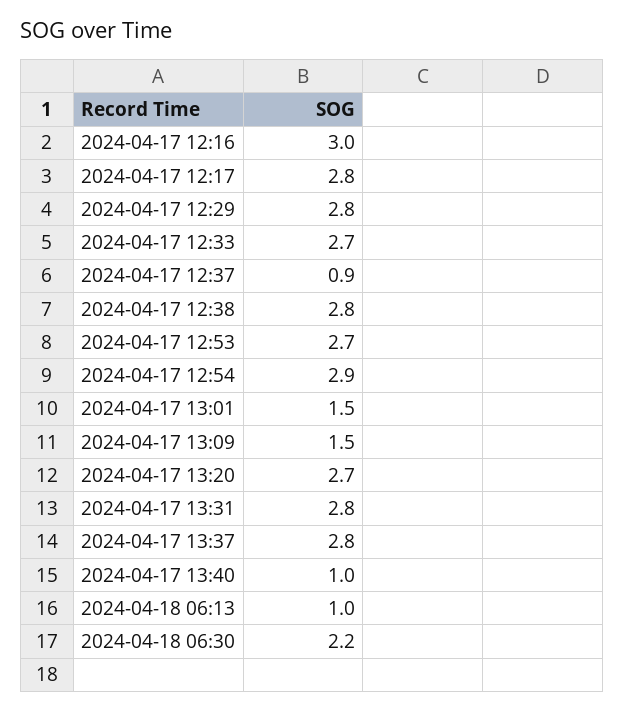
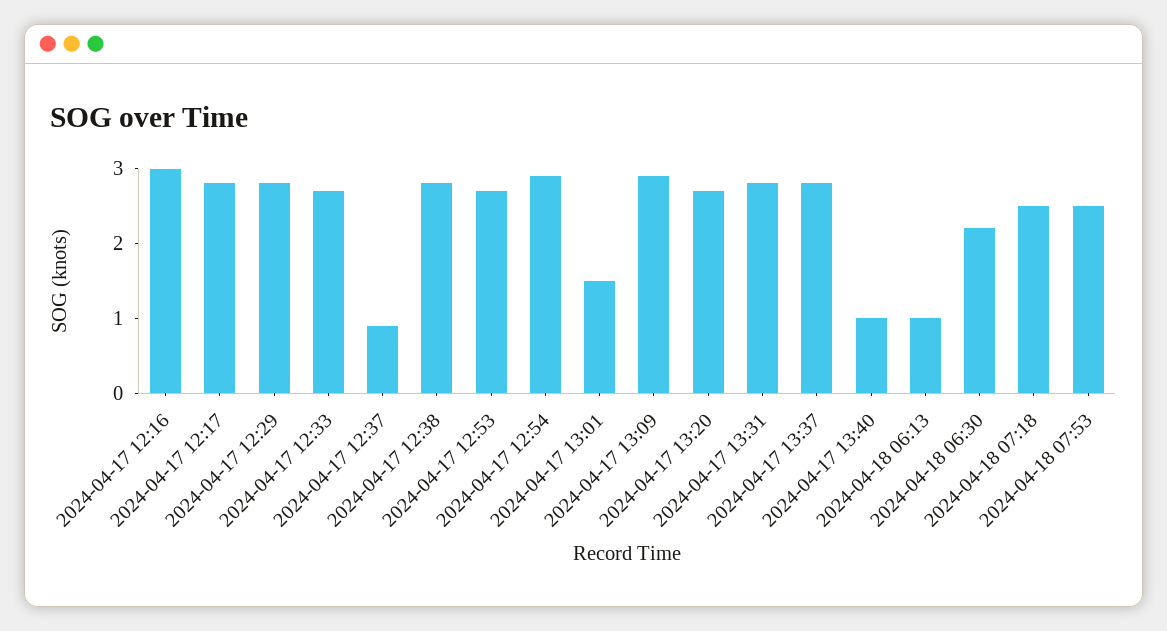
2024-04-17 13:09: 1.5 -> 3
2024-04-18 07:18: none -> 2.5
2024-04-18 07:53: none -> 2.5

